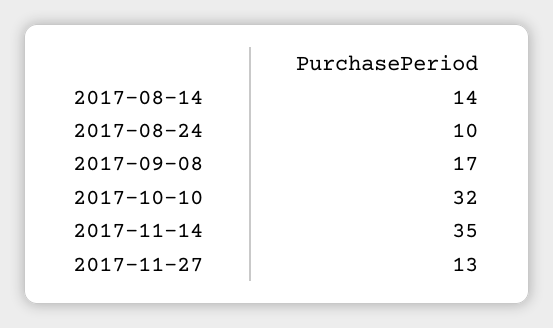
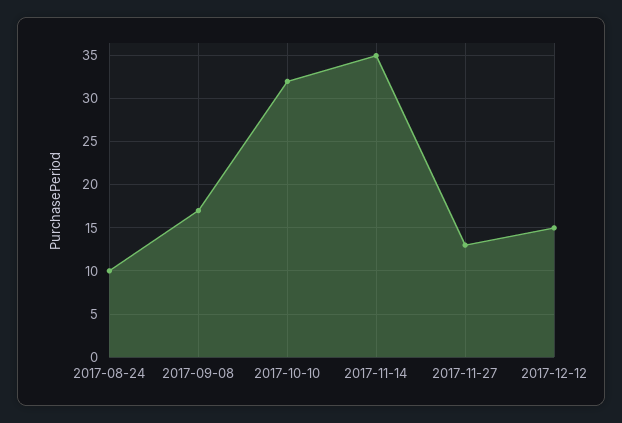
2017-08-14: 14 -> none
2017-12-12: none -> 15

